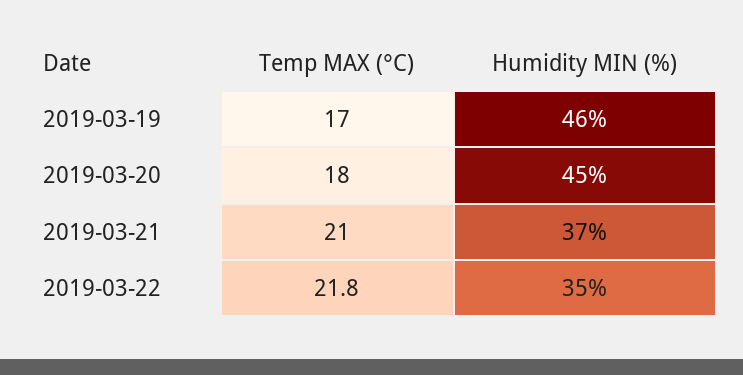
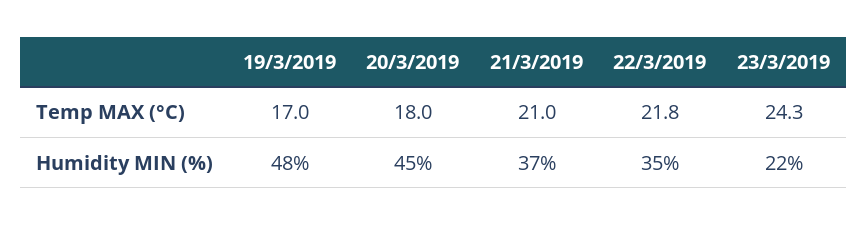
Humidity MIN (%), 2019-03-19: 46 -> 48
Temp MAX (°C), 23/3/2019: none -> 24.3
Humidity MIN (%), 23/3/2019: none -> 22

